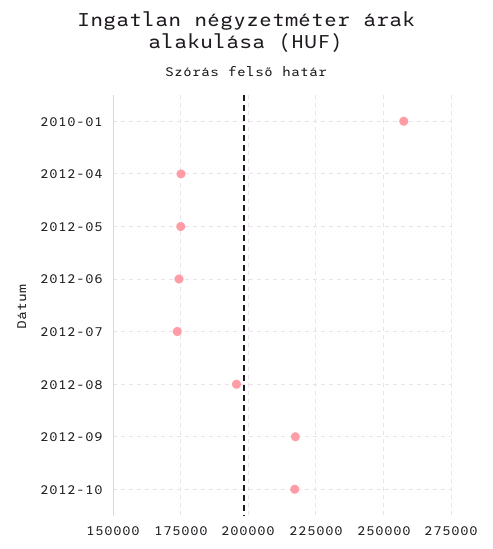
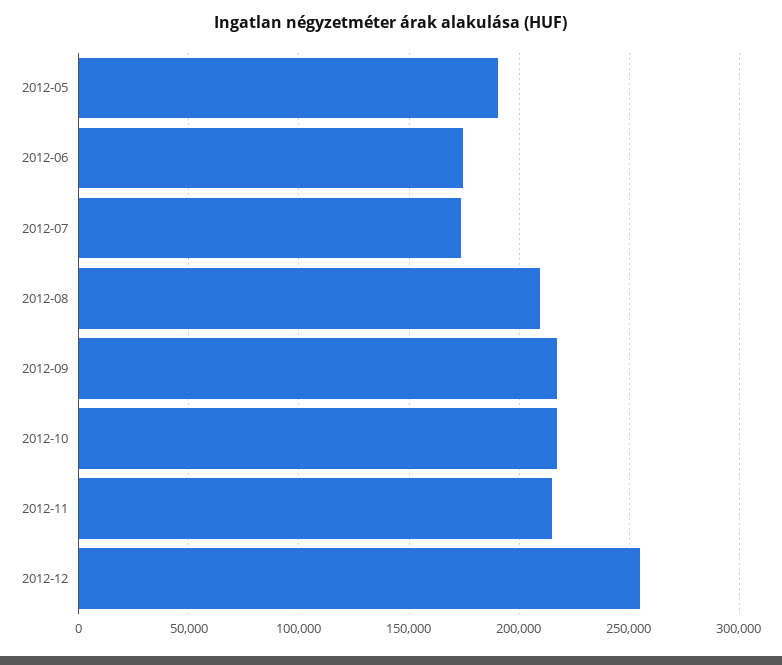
2010-01: 257500 -> none
2012-04: 175000 -> none
2012-05: 175000 -> 190000
2012-08: 195000 -> 210000
2012-11: none -> 215000
2012-12: none -> 255000

